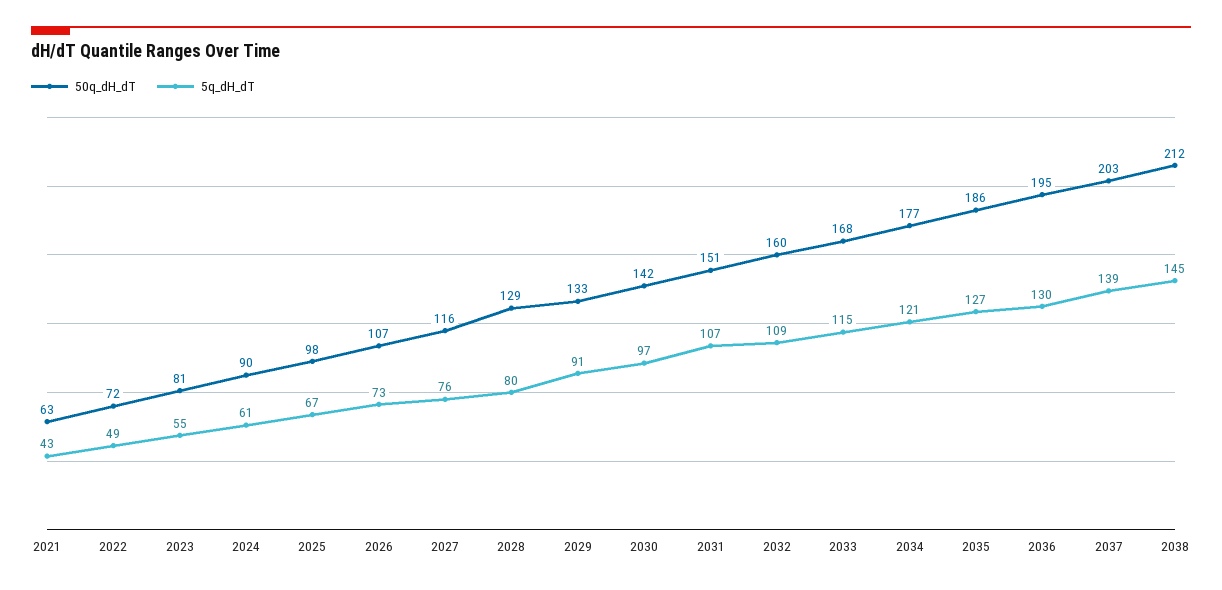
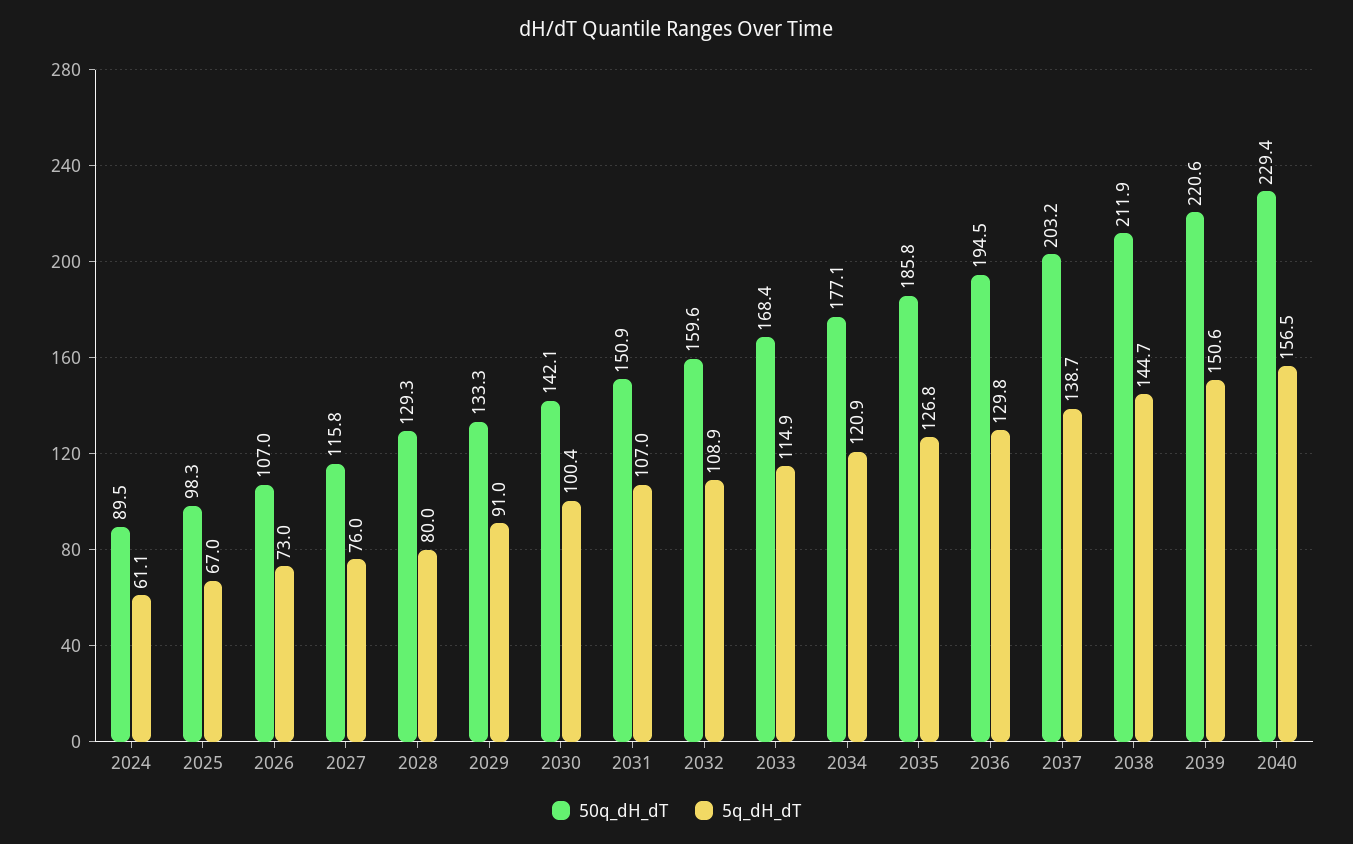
50q_dH_dT, 2021: 63 -> none
5q_dH_dT, 2021: 43 -> none
50q_dH_dT, 2022: 72 -> none
5q_dH_dT, 2022: 49 -> none
50q_dH_dT, 2023: 81 -> none
5q_dH_dT, 2023: 55 -> none
5q_dH_dT, 2030: 97 -> 100.4
50q_dH_dT, 2039: none -> 220.6
5q_dH_dT, 2039: none -> 150.6
50q_dH_dT, 2040: none -> 229.4
5q_dH_dT, 2040: none -> 156.5

